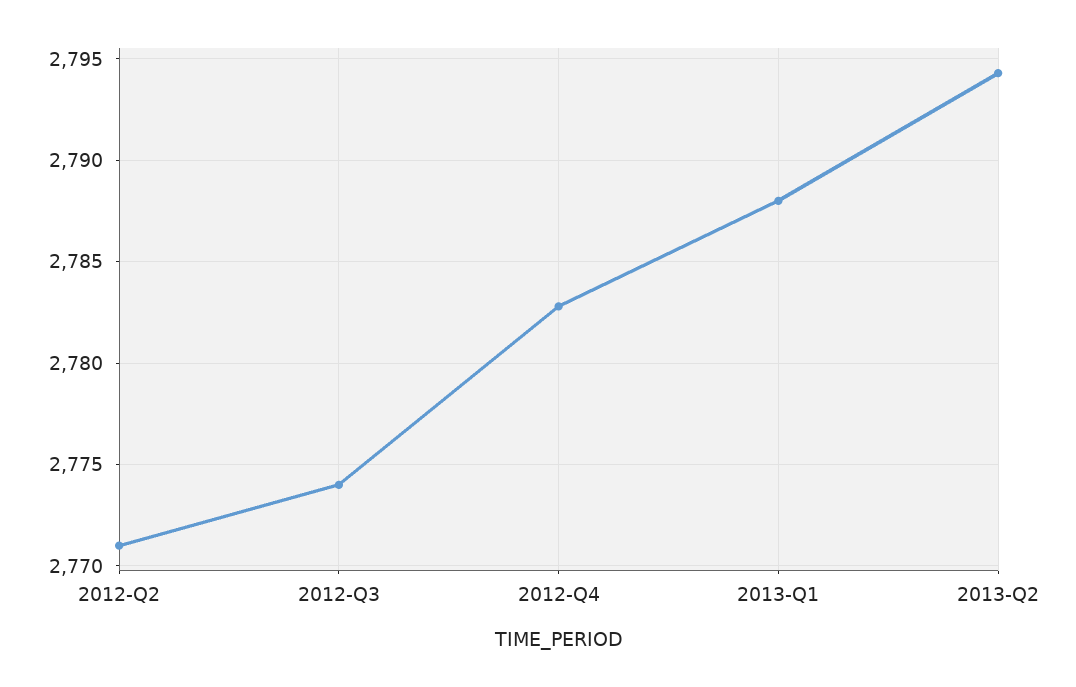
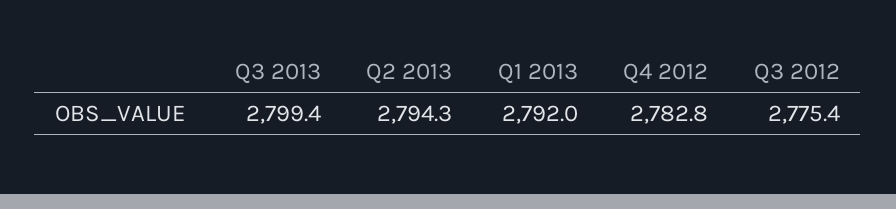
2012-Q2: 2771 -> none
2012-Q3: 2774 -> 2775.4
2013-Q1: 2788 -> 2792
Q3 2013: none -> 2799.4

